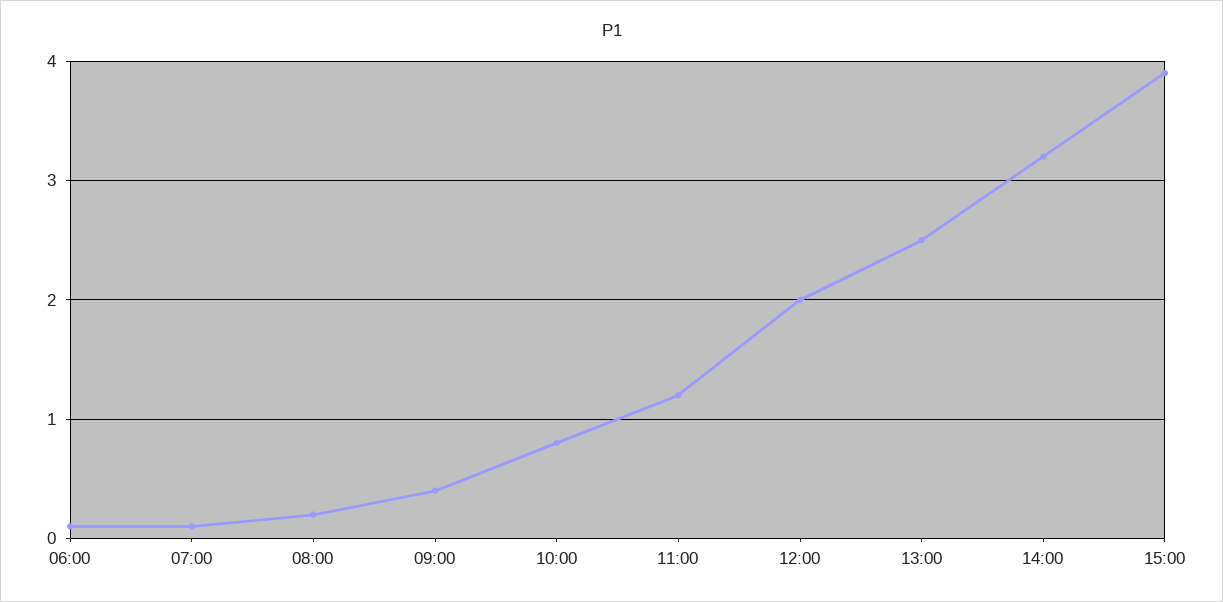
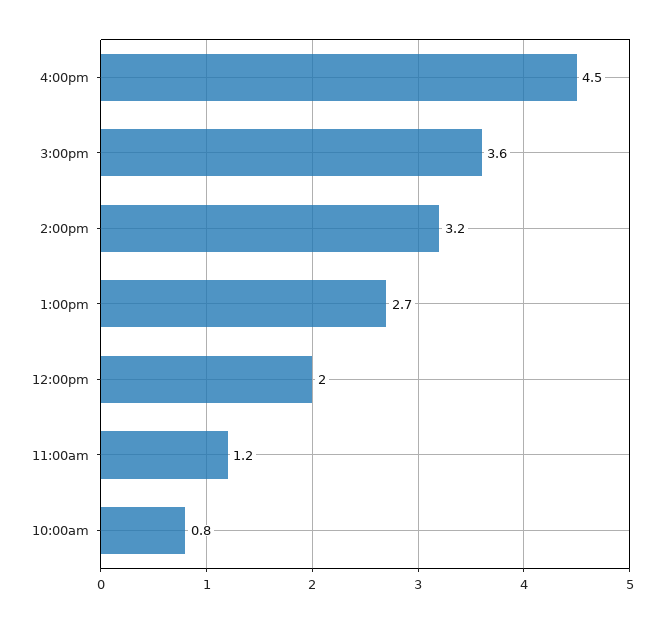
06:00: 0.1 -> none
07:00: 0.1 -> none
08:00: 0.2 -> none
09:00: 0.4 -> none
13:00: 2.5 -> 2.7
15:00: 3.9 -> 3.6
4:00pm: none -> 4.5

